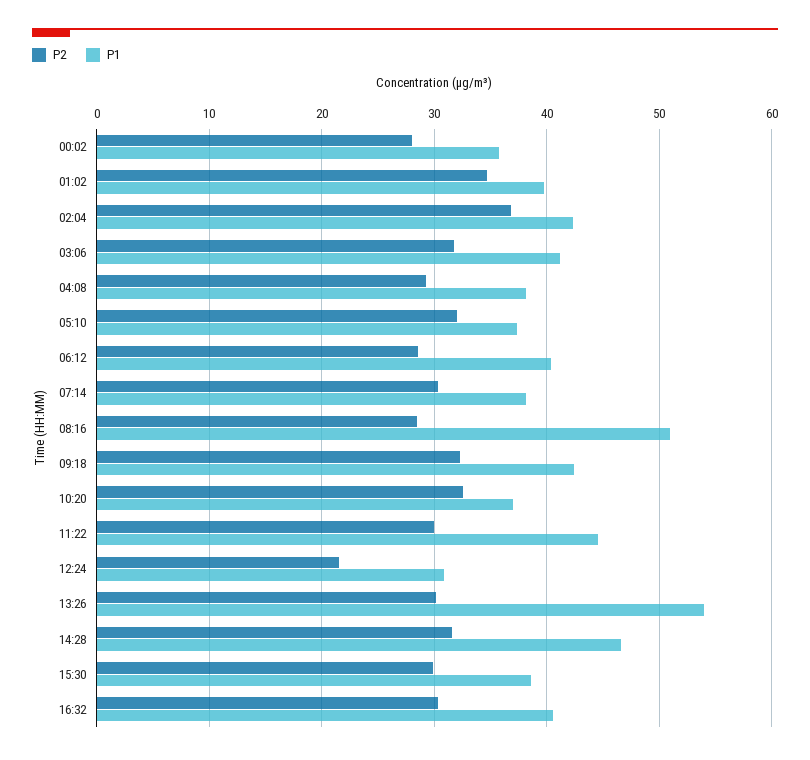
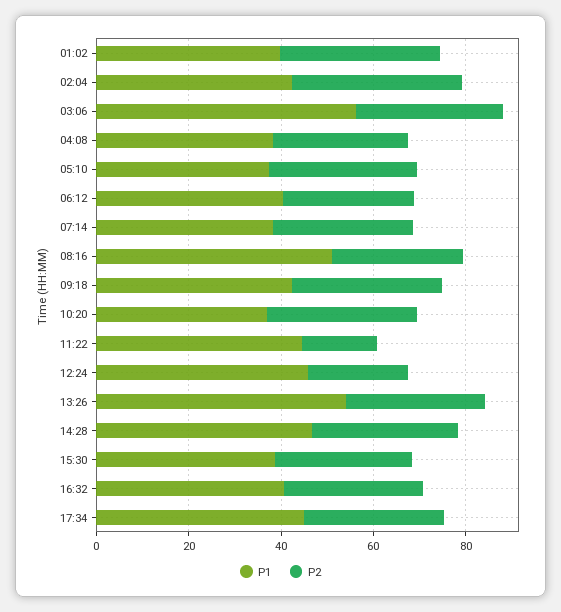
P2, 00:02: 28 -> none
P1, 00:02: 36 -> none
P1, 03:06: 41 -> 55
P2, 11:22: 30 -> 15
P1, 12:24: 31 -> 45
P1, 17:34: none -> 45
P2, 17:34: none -> 30

